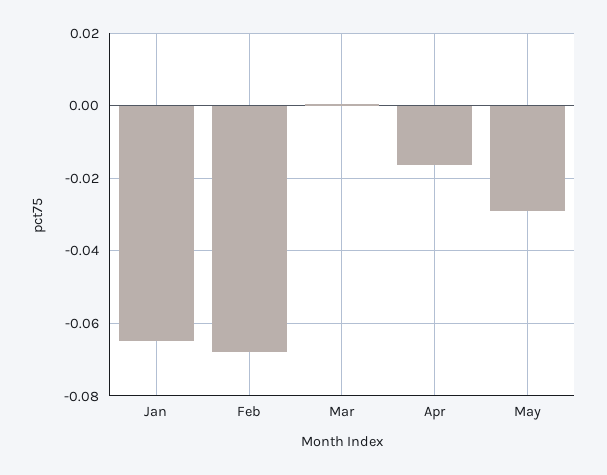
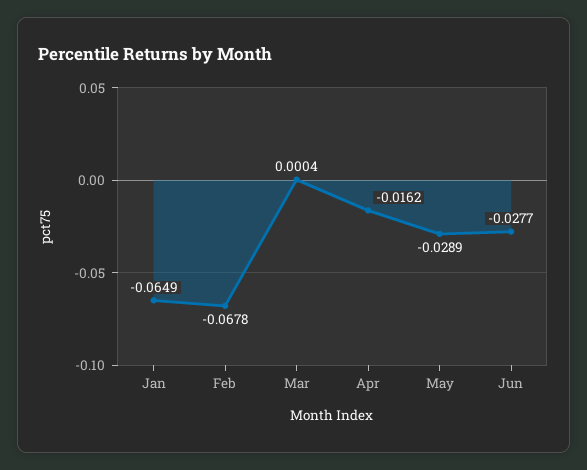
Jun: none -> -0.0277

